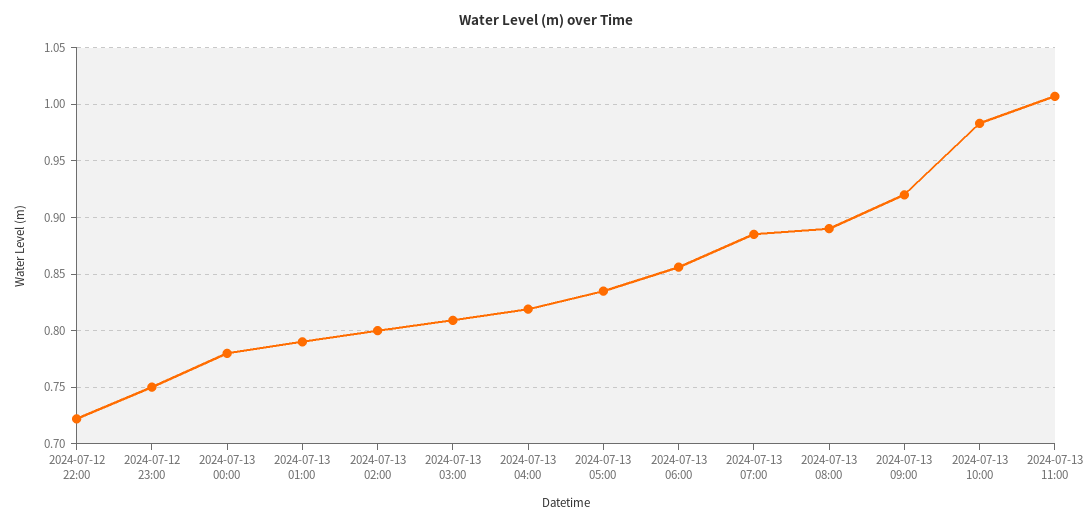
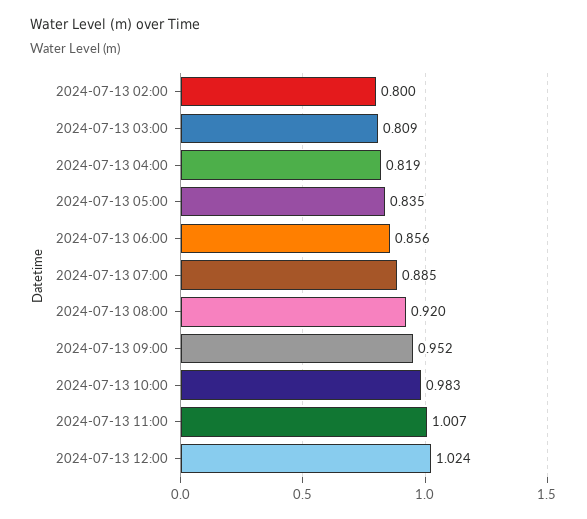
2024-07-12 22:00: 0.72 -> none
2024-07-12 23:00: 0.75 -> none
2024-07-13 00:00: 0.78 -> none
2024-07-13 01:00: 0.79 -> none
2024-07-13 08:00: 0.89 -> 0.92
2024-07-13 09:00: 0.92 -> 0.952
2024-07-13 12:00: none -> 1.024

